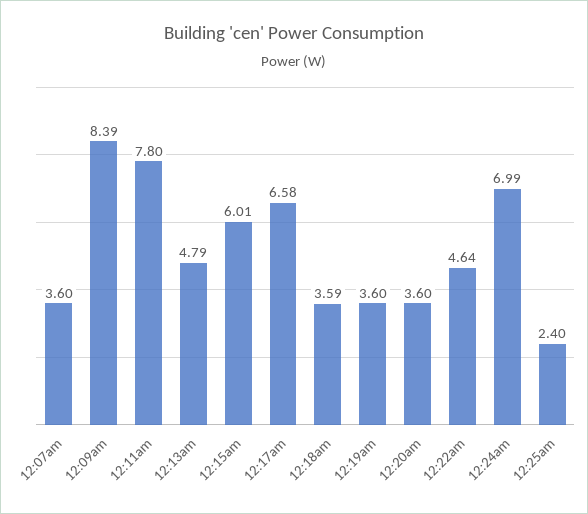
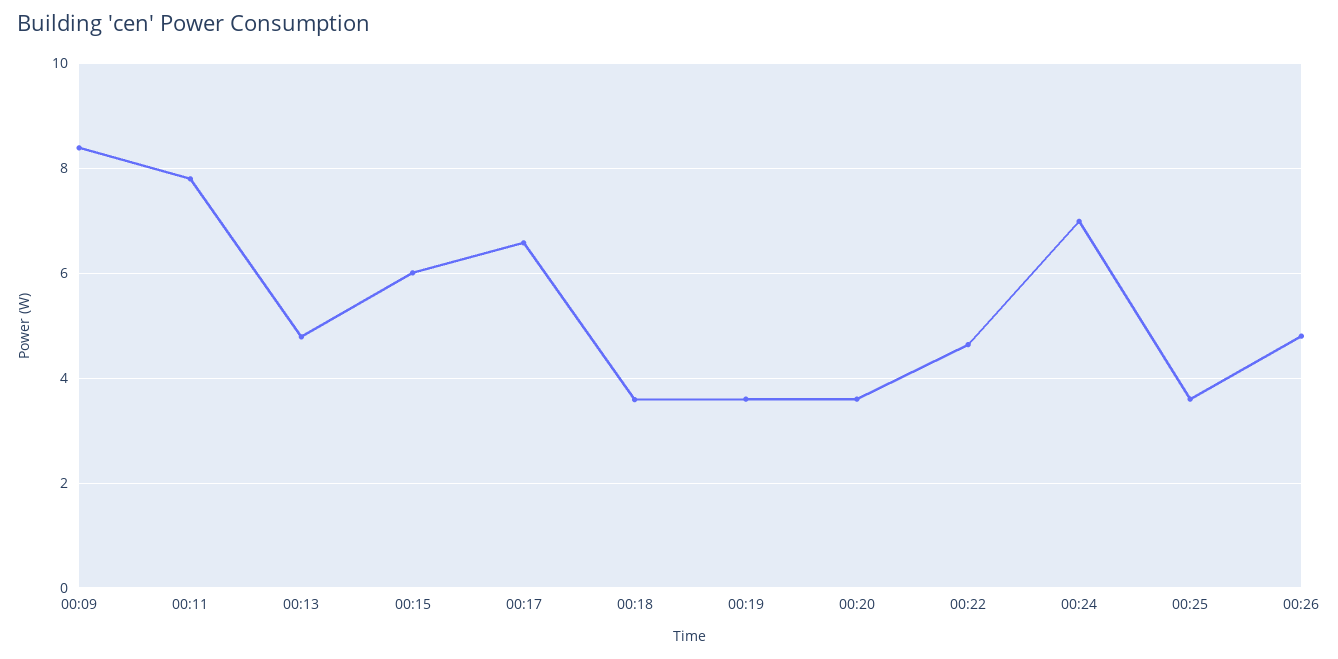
12:07am: 3.6 -> none
12:25am: 2.4 -> 3.6
00:26: none -> 4.8

